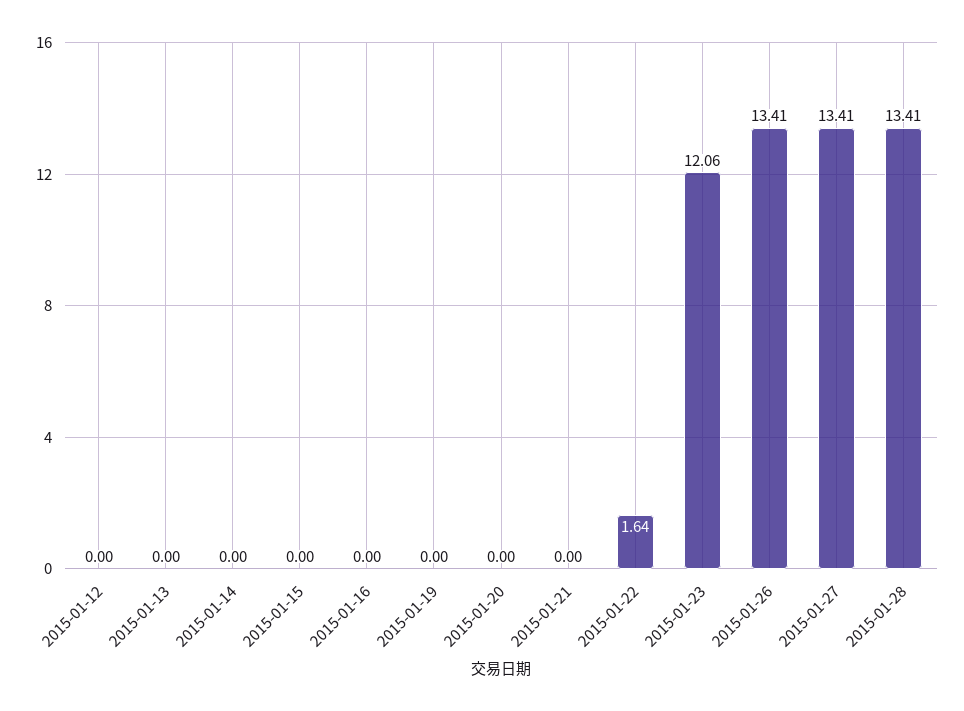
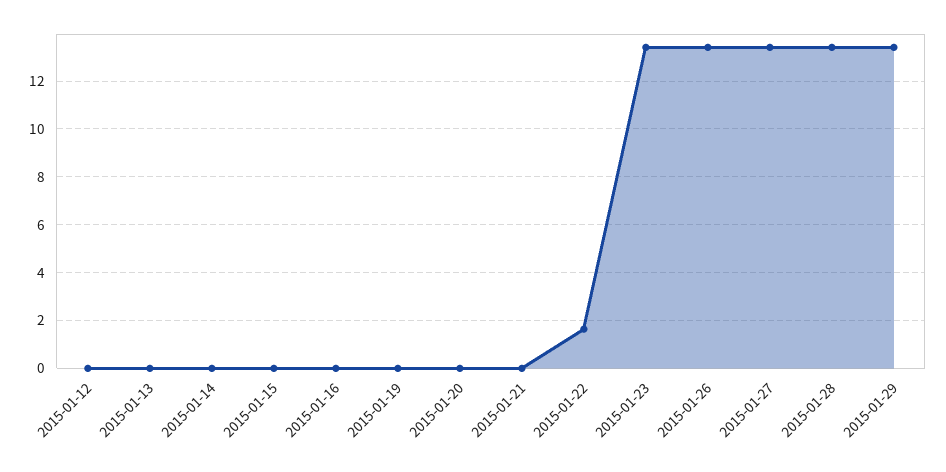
2015-01-23: 12.06 -> 13.5
2015-01-29: none -> 13.5

